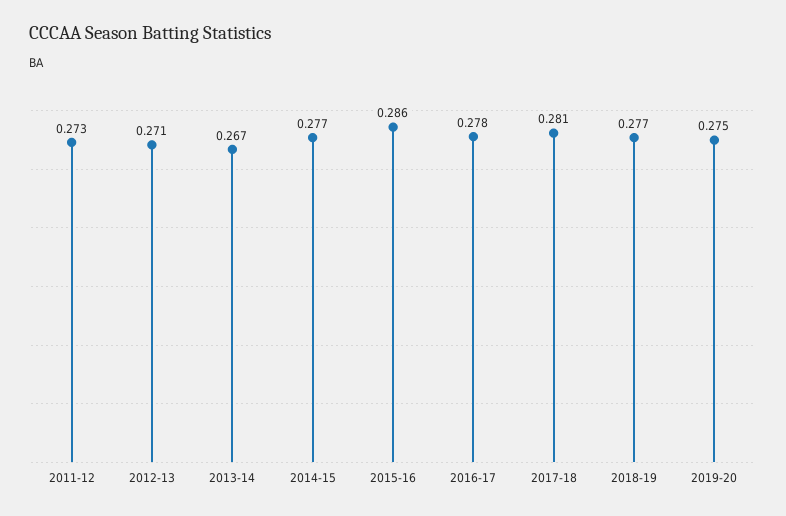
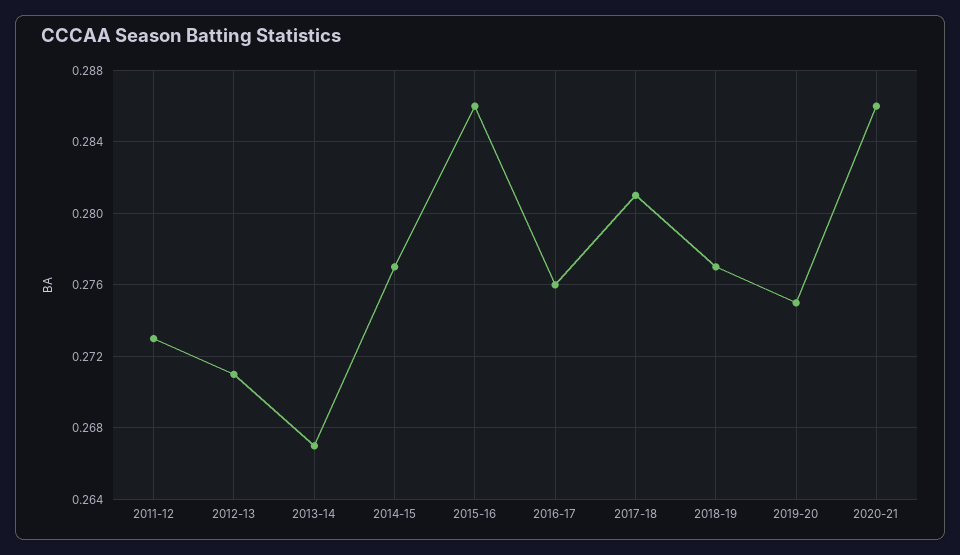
2016-17: 0.278 -> 0.276
2020-21: none -> 0.286

